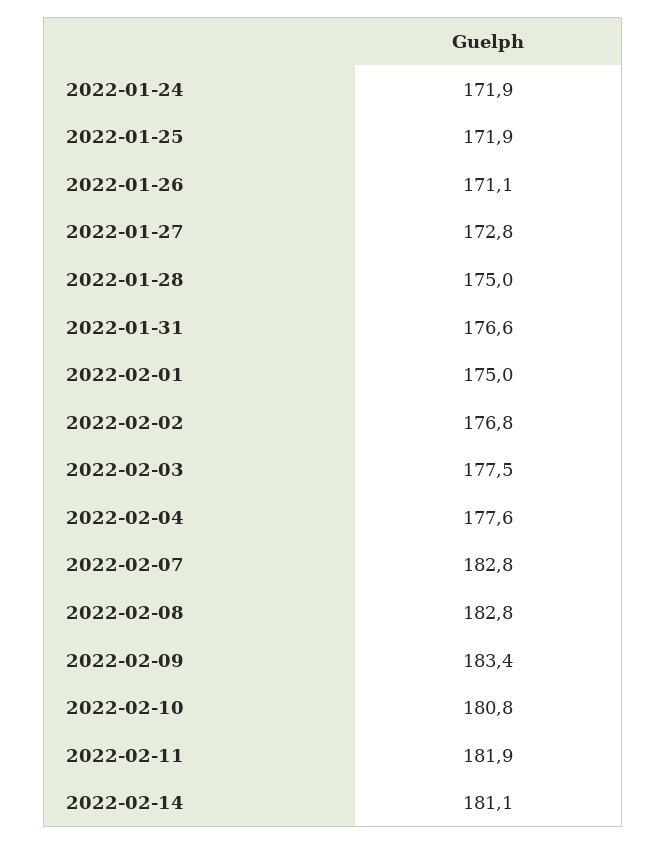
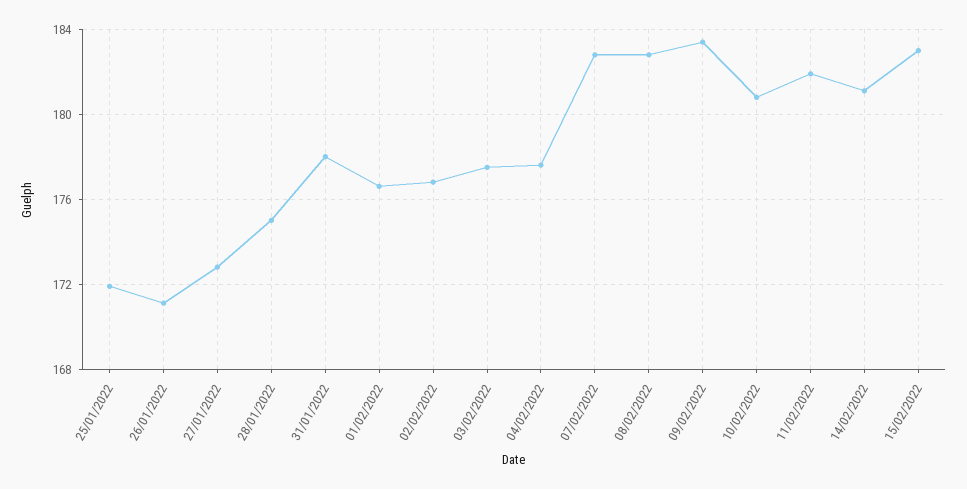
2022-01-24: 171.9 -> none
2022-01-31: 176.6 -> 178
2022-02-01: 175 -> 176.5
15/02/2022: none -> 183

